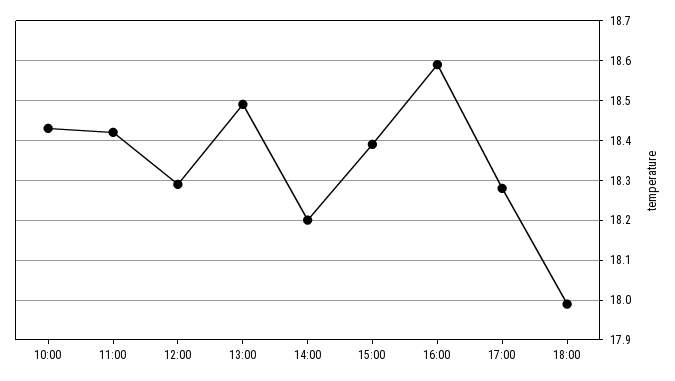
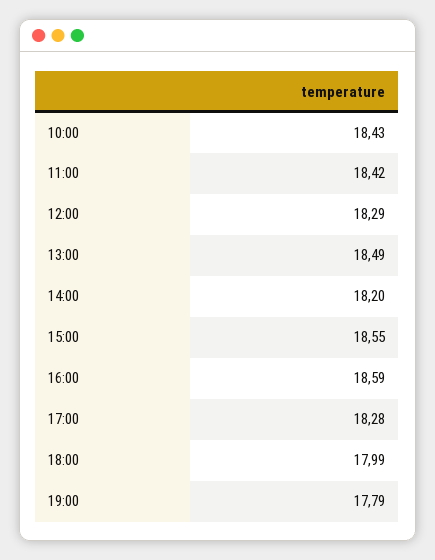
15:00: 18.4 -> 18.55
19:00: none -> 17.79

